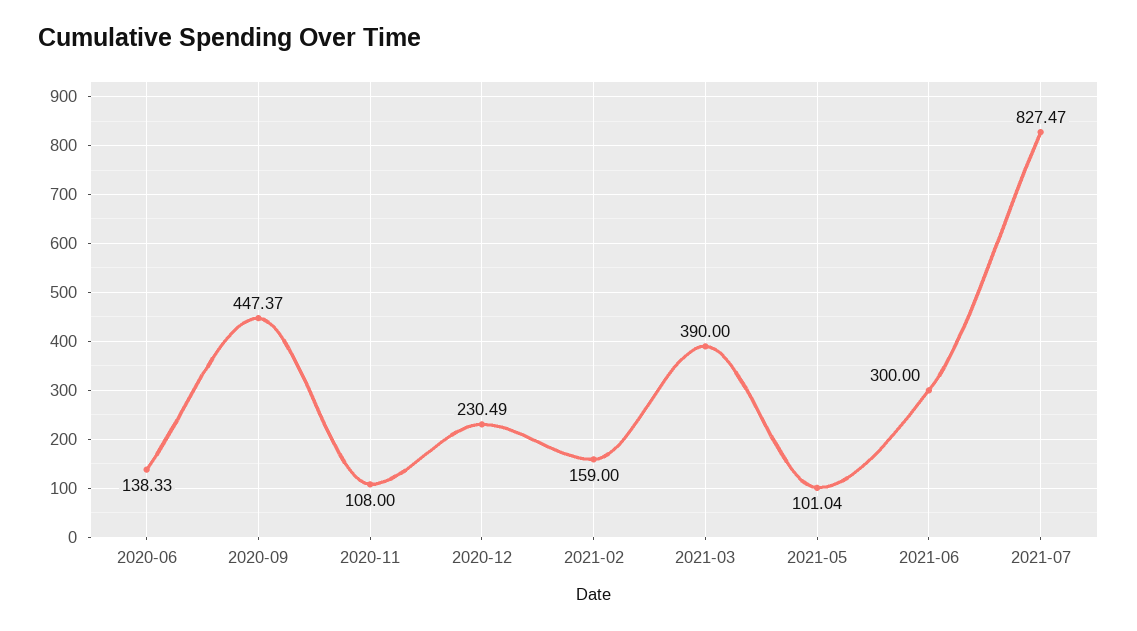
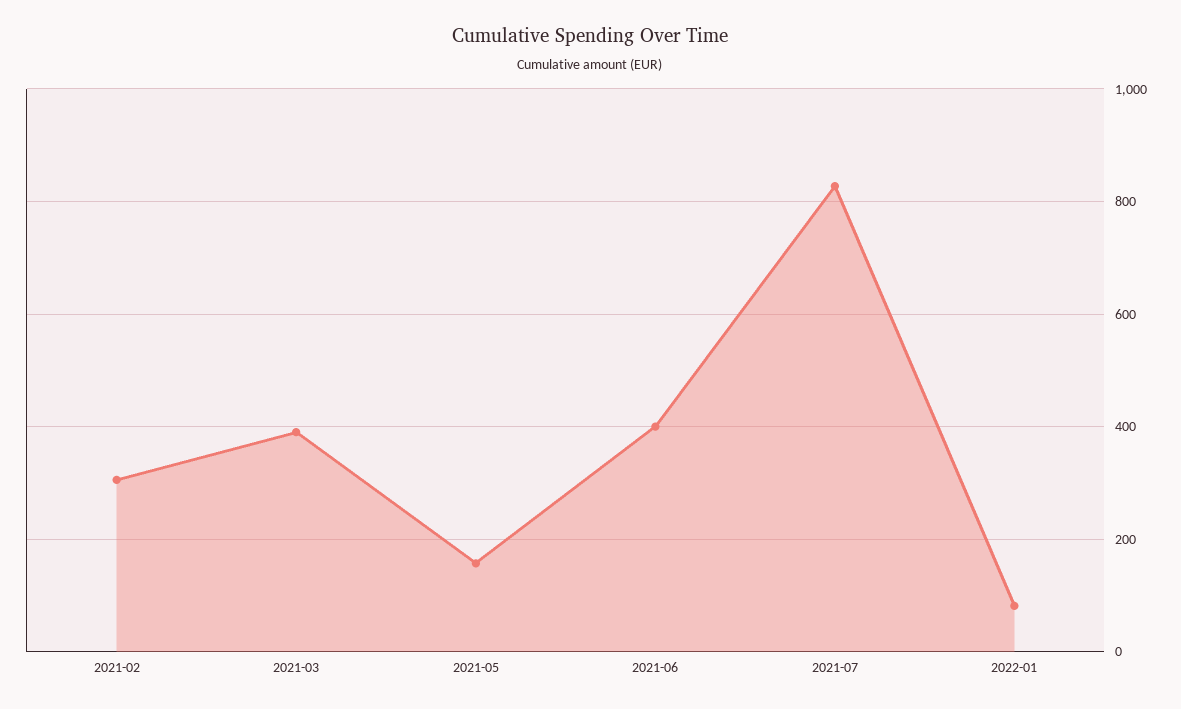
2020-06: 138.33 -> none
2020-09: 447.37 -> none
2020-11: 108 -> none
2020-12: 230.49 -> none
2021-02: 159 -> 300
2021-05: 101.04 -> 160
2021-06: 300 -> 400
2022-01: none -> 80

